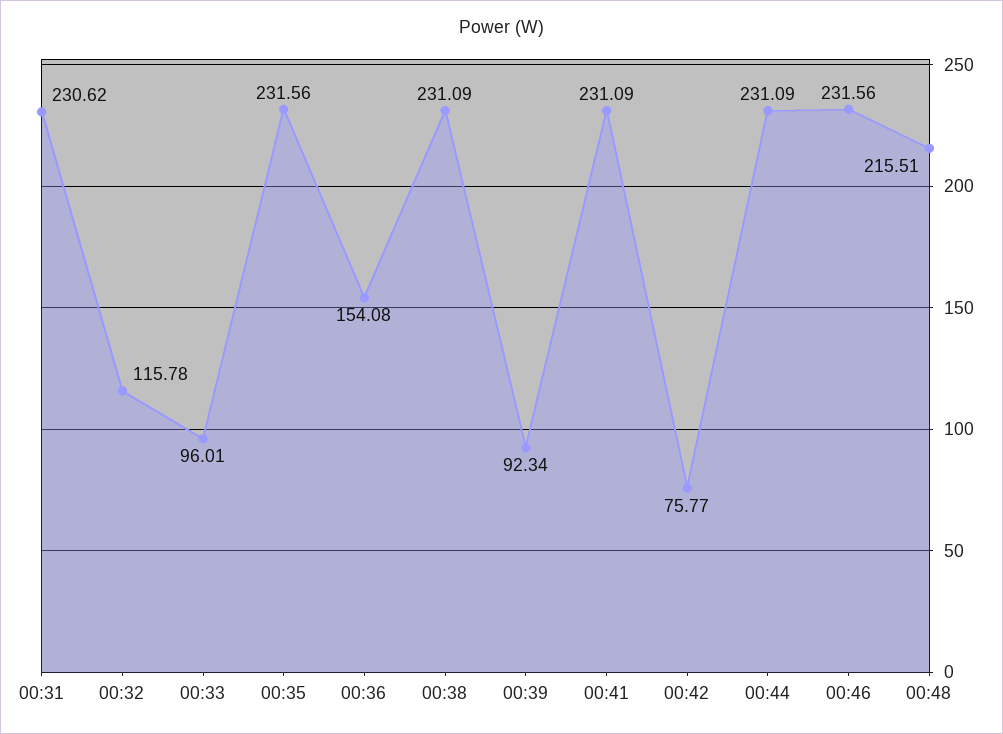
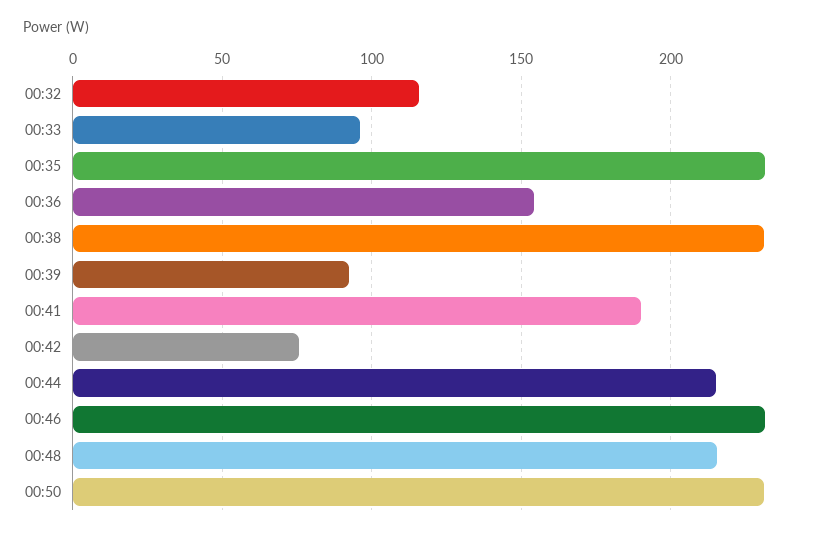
00:31: 230.62 -> none
00:41: 231.09 -> 190
00:44: 231.09 -> 215
00:50: none -> 230

